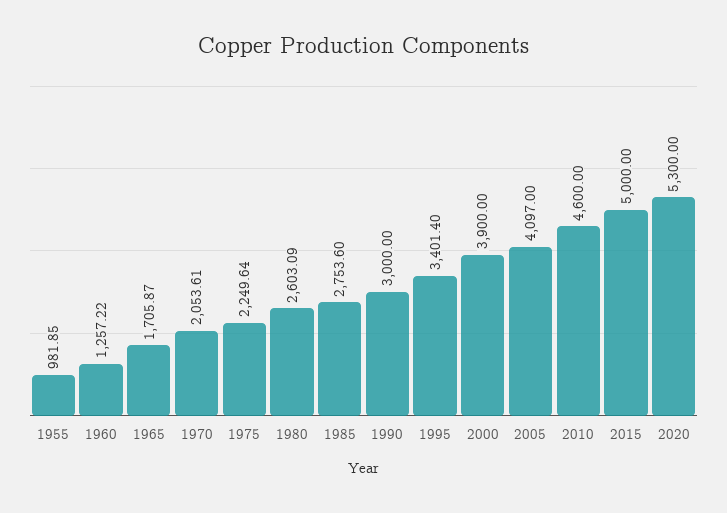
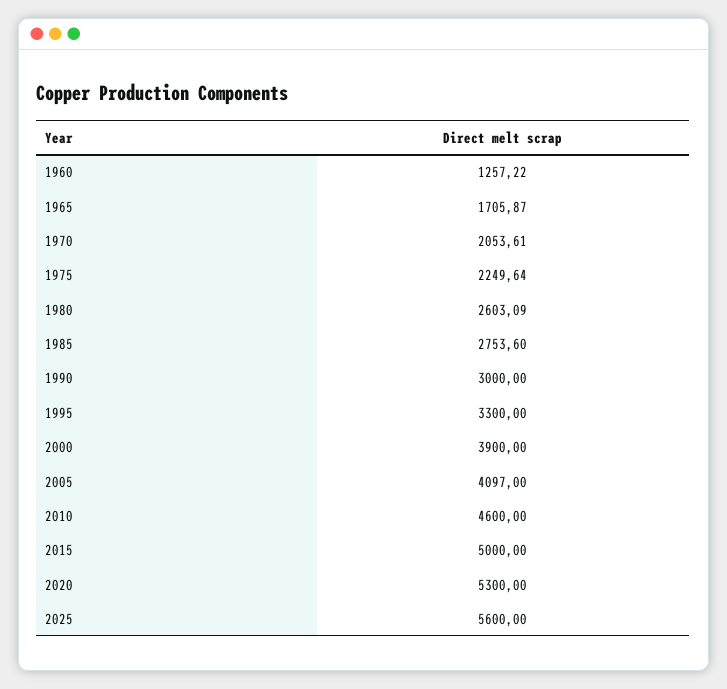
1955: 981.85 -> none
1995: 3401.4 -> 3300
2025: none -> 5600

